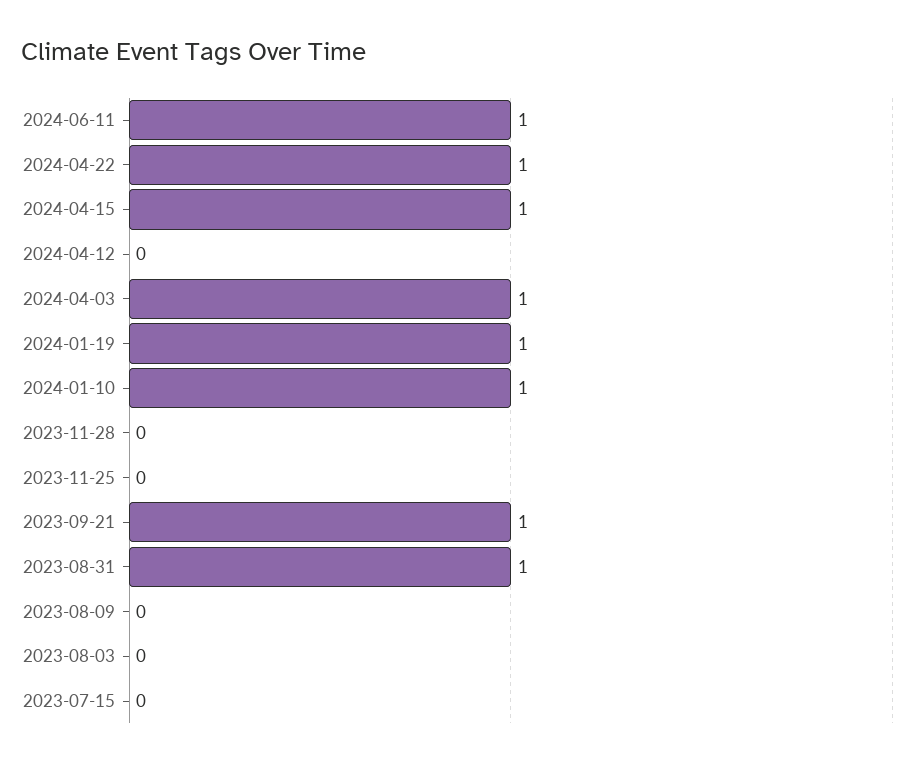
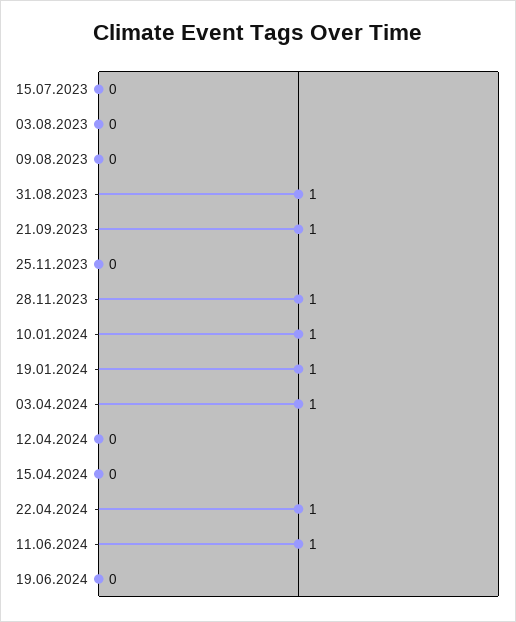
2024-04-15: 1 -> 0
2023-11-28: 0 -> 1
19.06.2024: none -> 0

